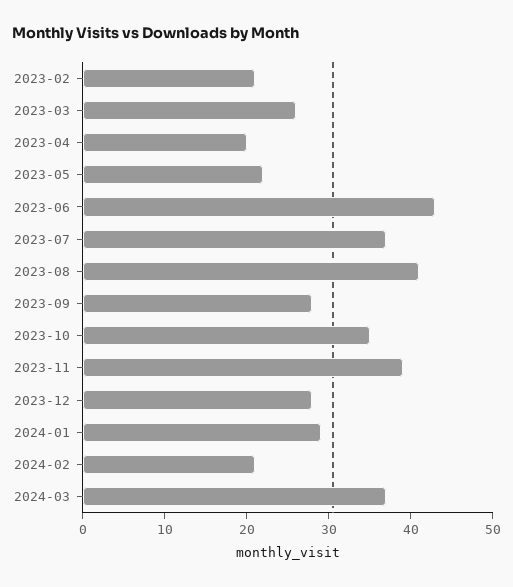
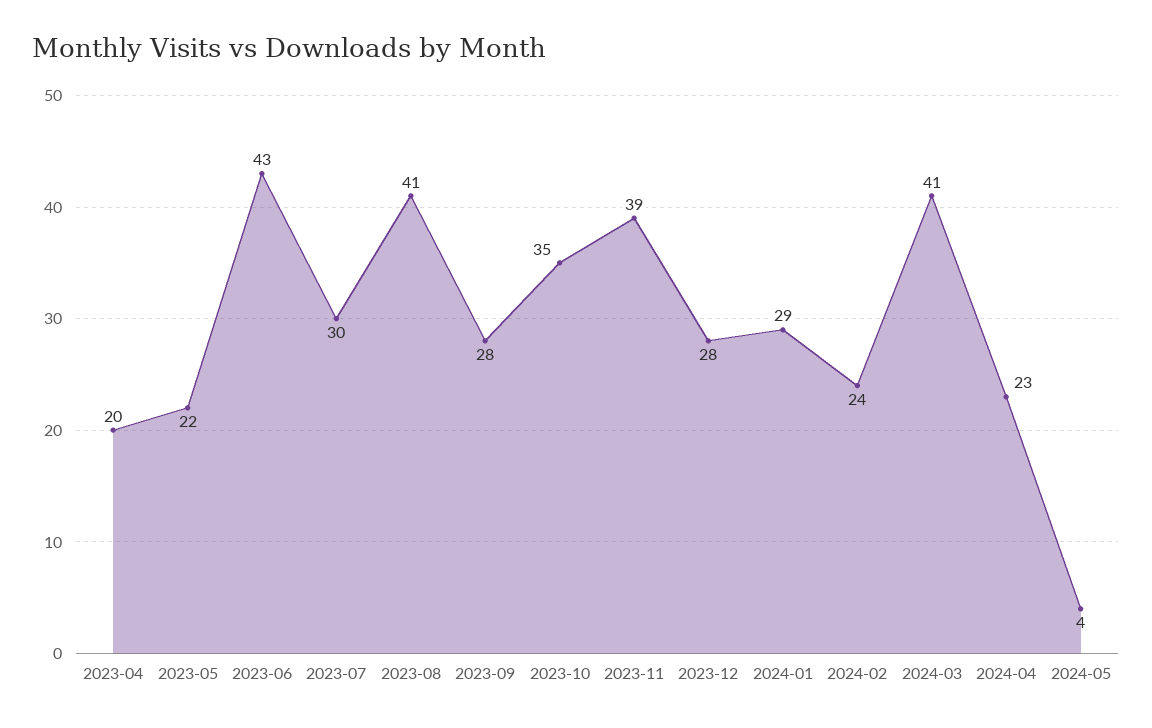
2023-02: 21 -> none
2023-03: 26 -> none
2023-07: 37 -> 30
2024-02: 21 -> 24
2024-03: 37 -> 41
2024-04: none -> 23
2024-05: none -> 4

